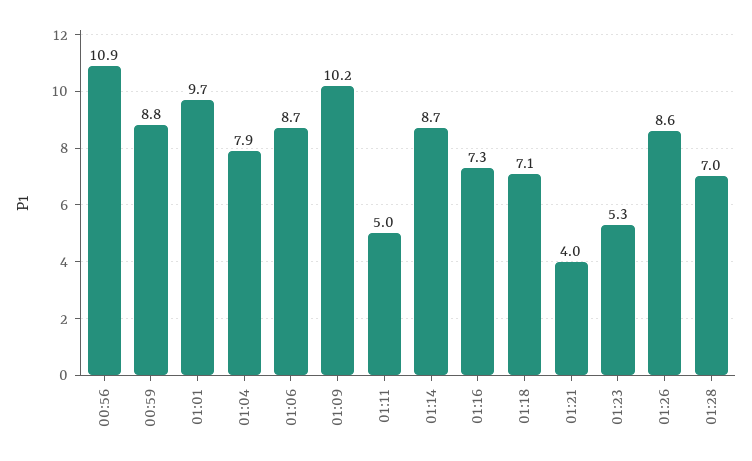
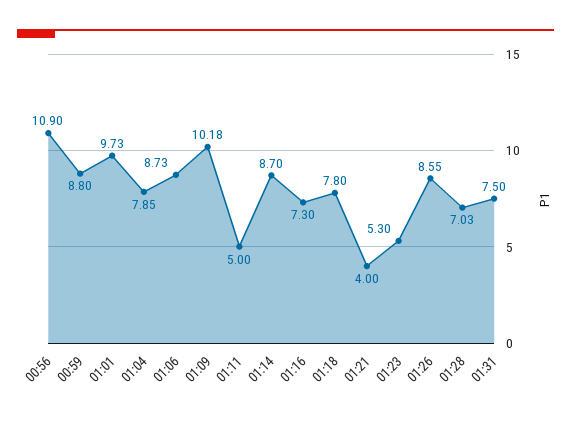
01:18: 7.1 -> 7.8
01:31: none -> 7.5

